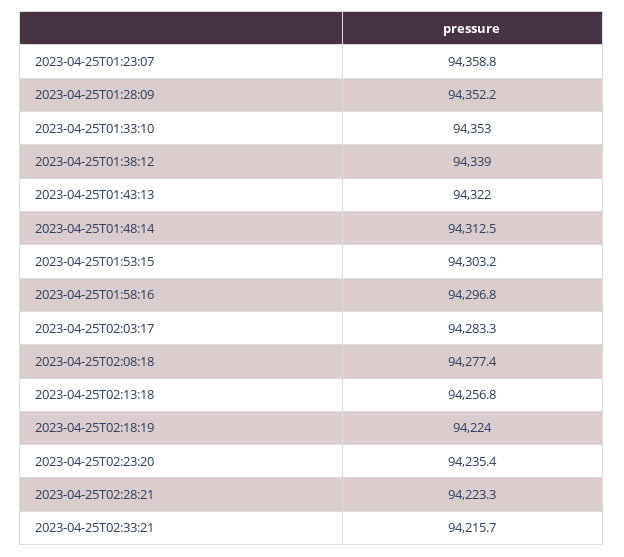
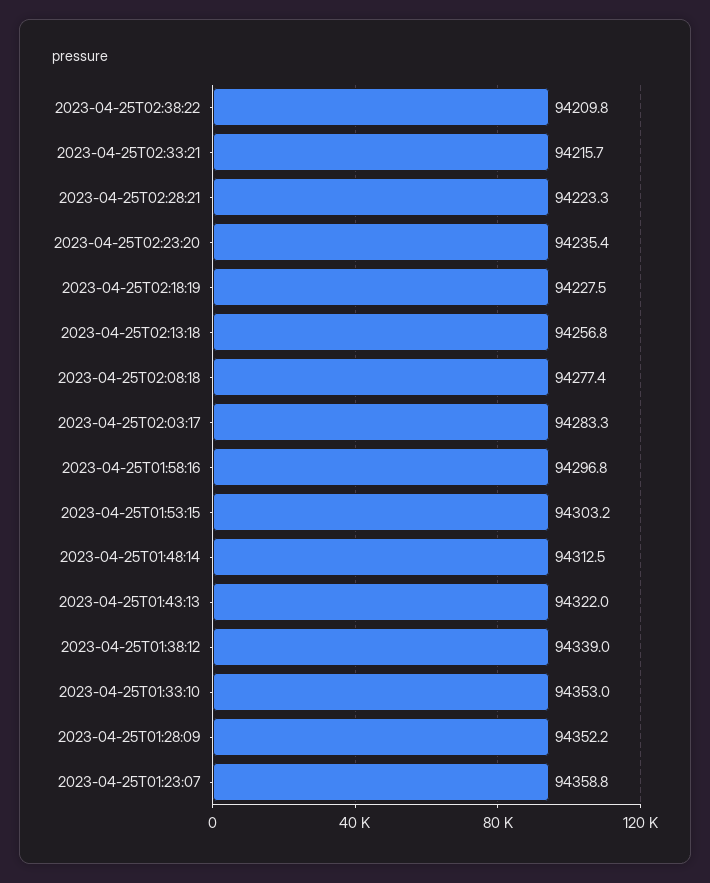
2023-04-25T02:18:19: 94224 -> 94227.5
2023-04-25T02:38:22: none -> 94209.8

